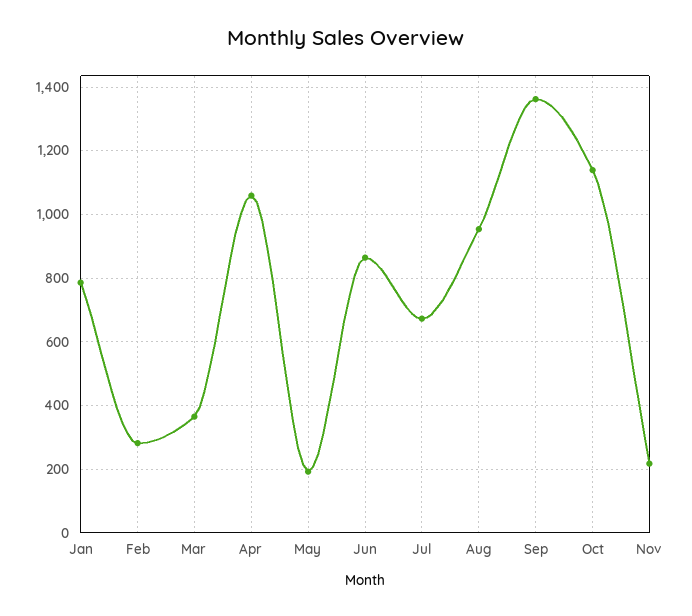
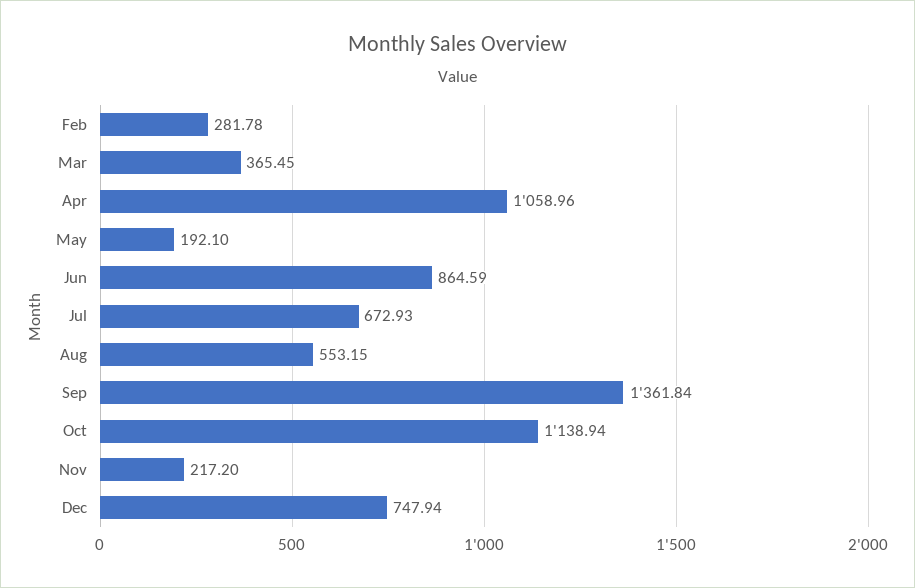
Jan: 780 -> none
Aug: 960 -> 553.15
Dec: none -> 747.94

